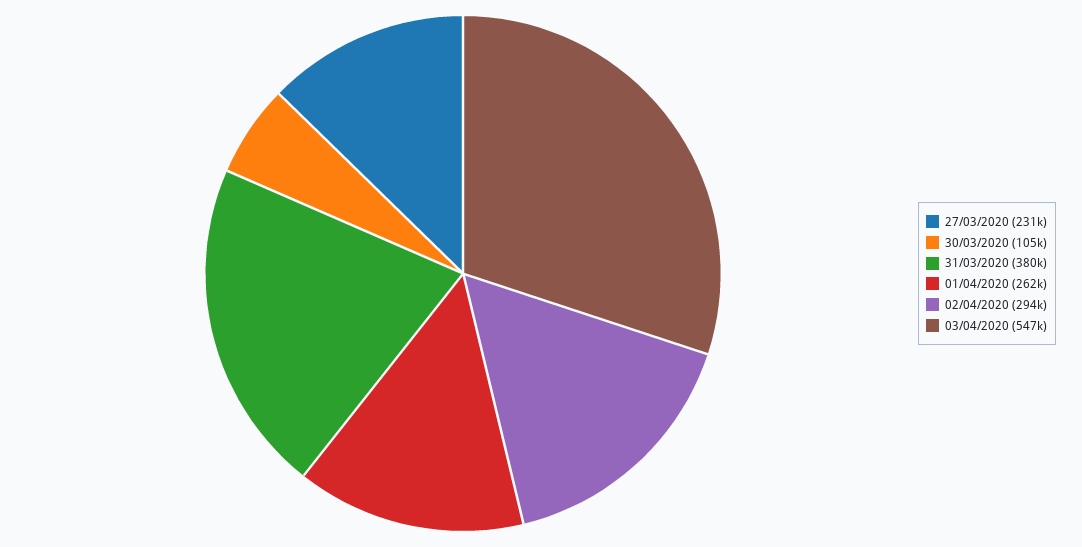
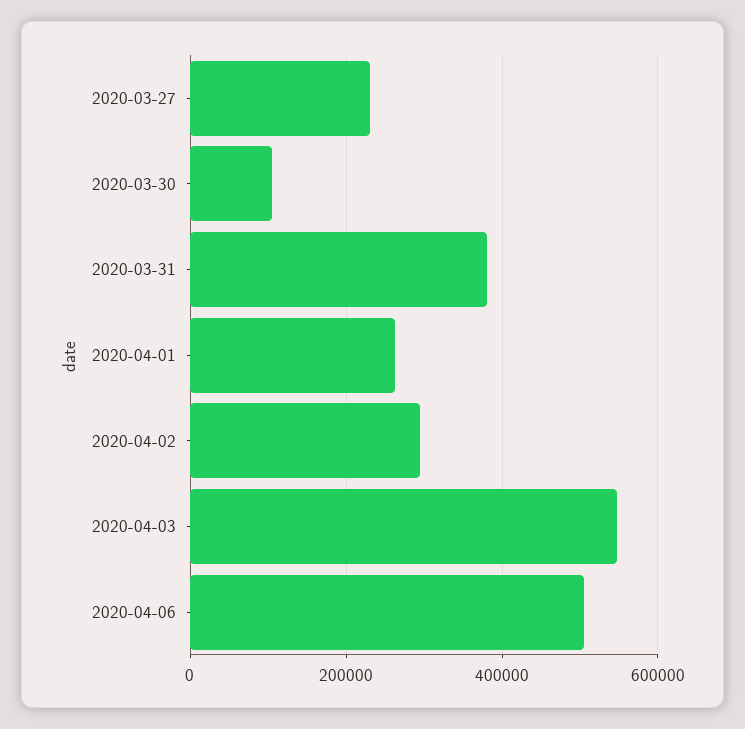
2020-04-06: none -> 500000

